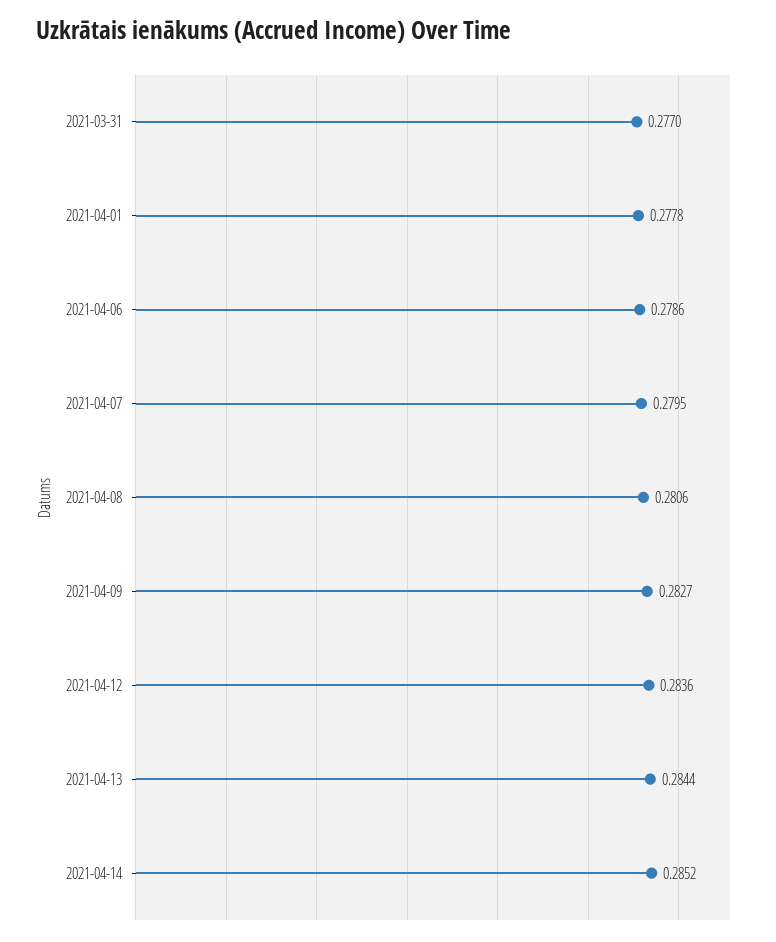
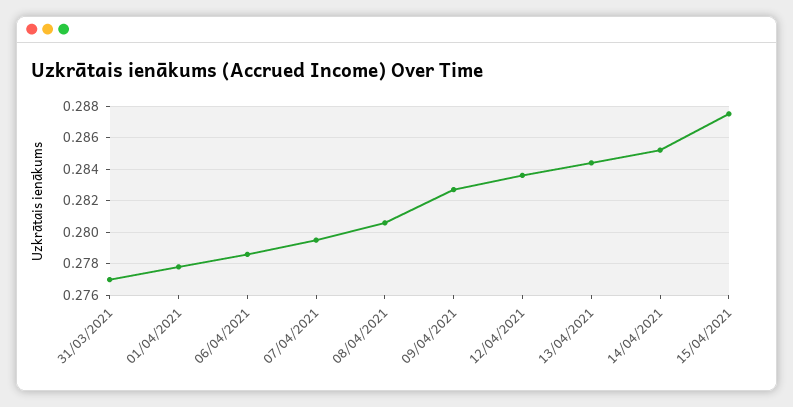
15/04/2021: none -> 0.2875

